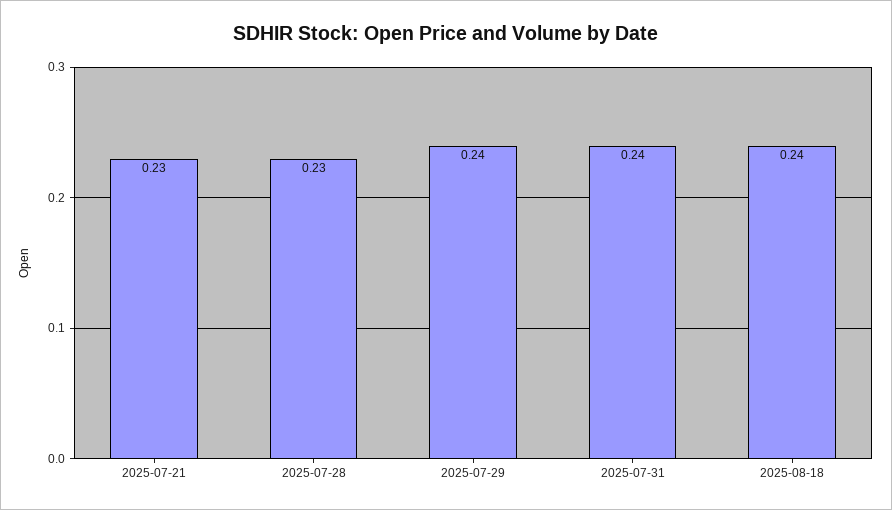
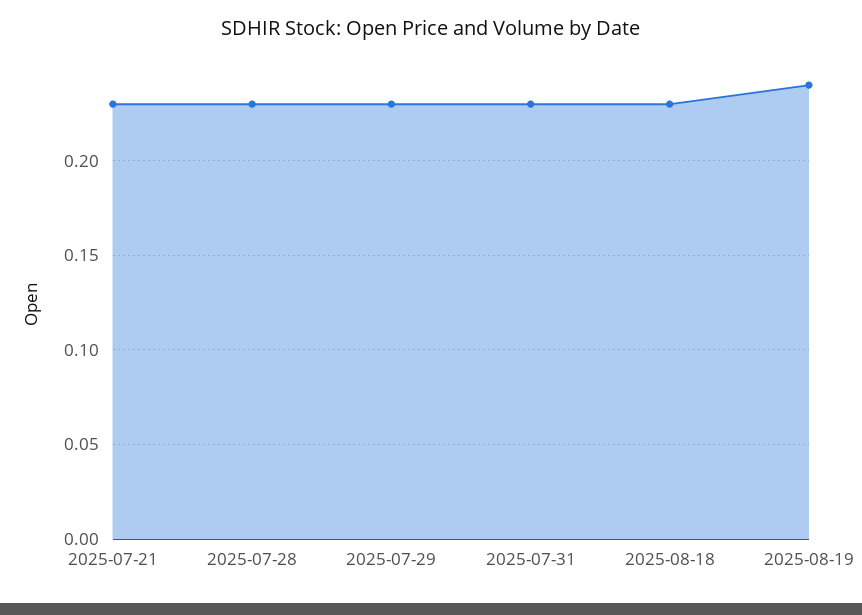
2025-07-29: 0.24 -> 0.23
2025-07-31: 0.24 -> 0.23
2025-08-18: 0.24 -> 0.23
2025-08-19: none -> 0.24

